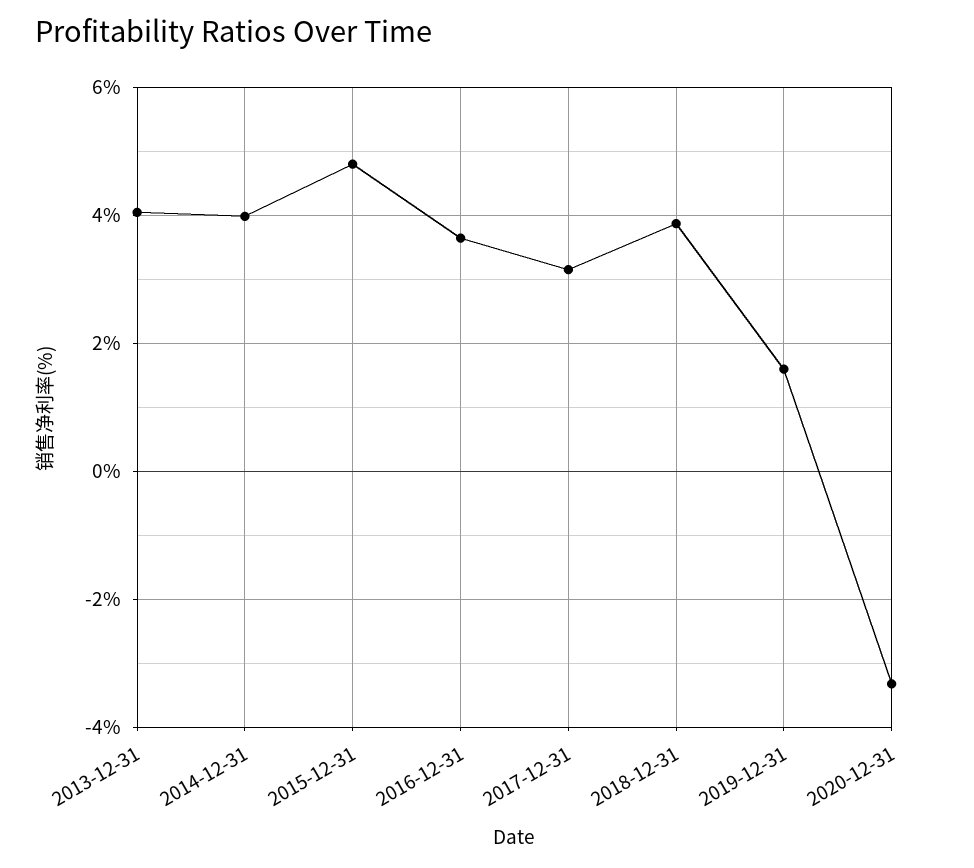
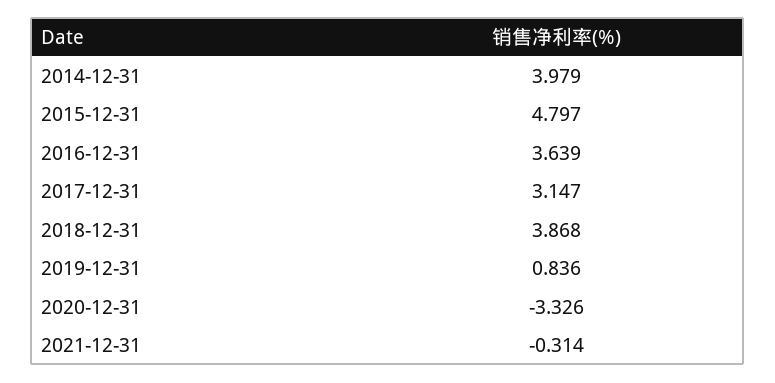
2013-12-31: 4 -> none
2019-12-31: 1.6 -> 0.836
2021-12-31: none -> -0.314

